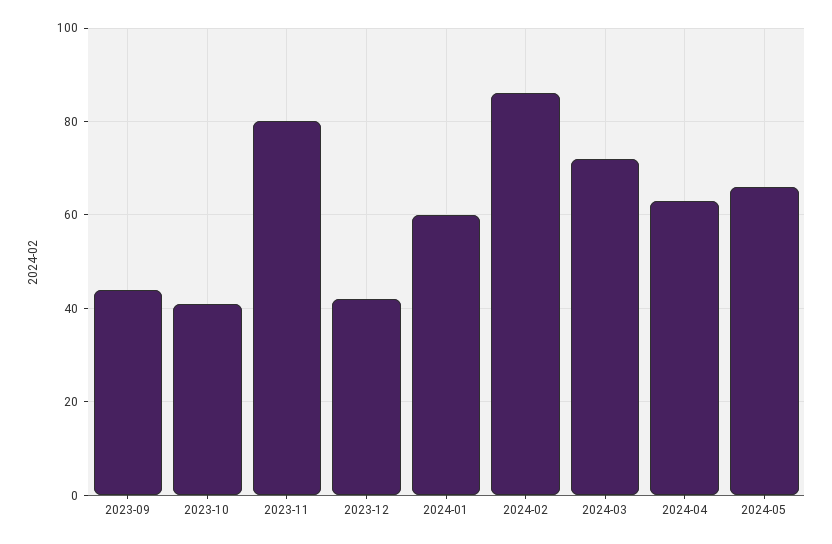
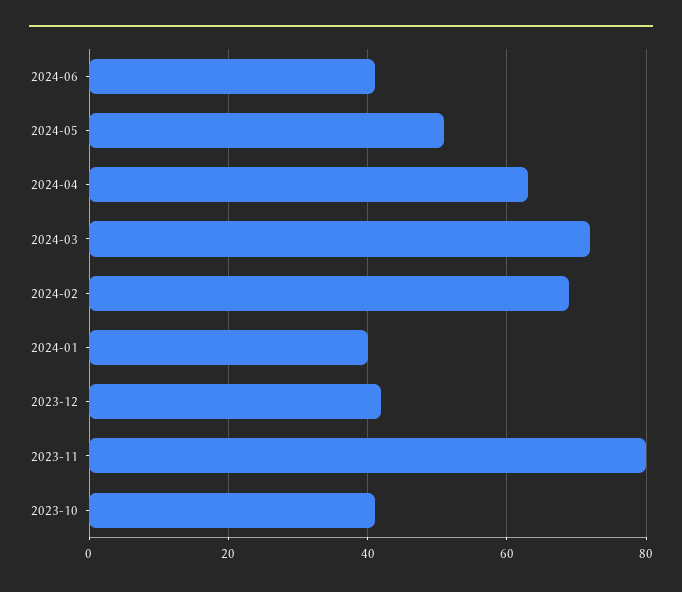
2023-09: 45 -> none
2024-01: 60 -> 40
2024-02: 85 -> 70
2024-05: 65 -> 50
2024-06: none -> 40

